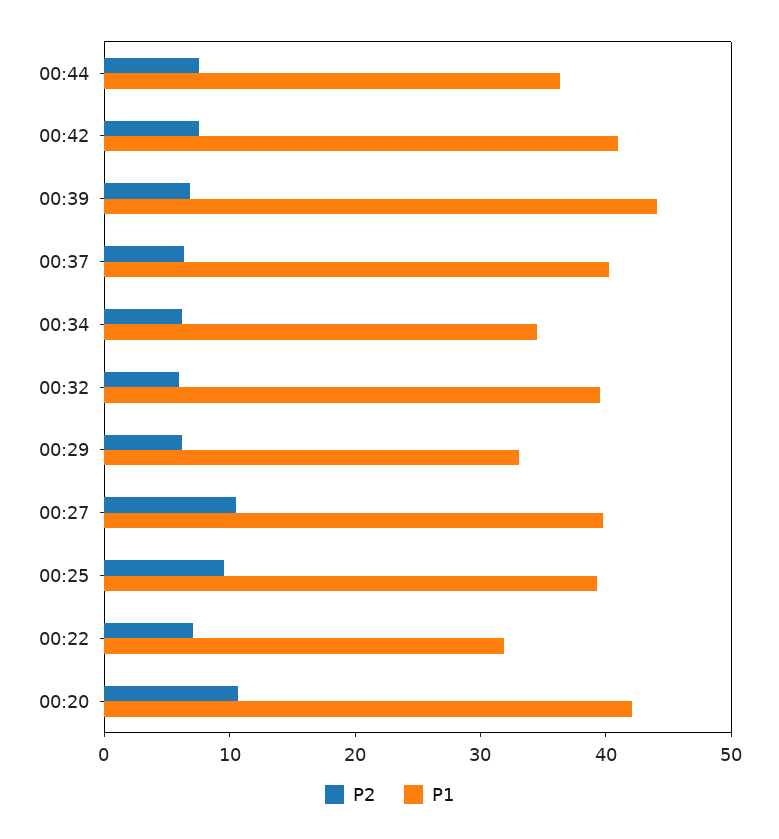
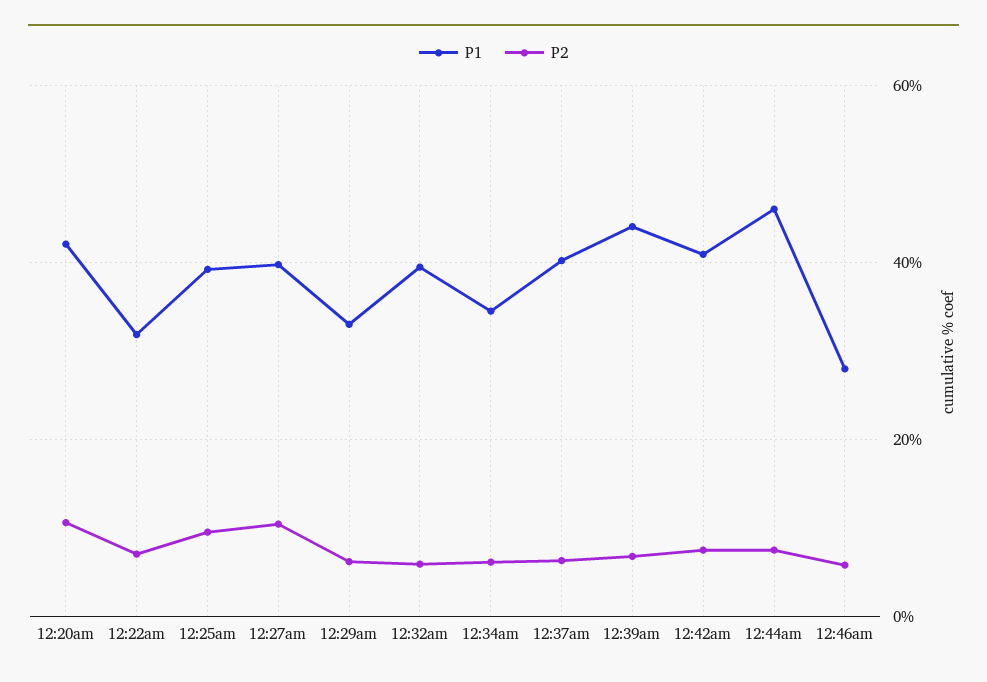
P1, 00:44: 36 -> 46
P1, 12:46am: none -> 28
P2, 12:46am: none -> 6

